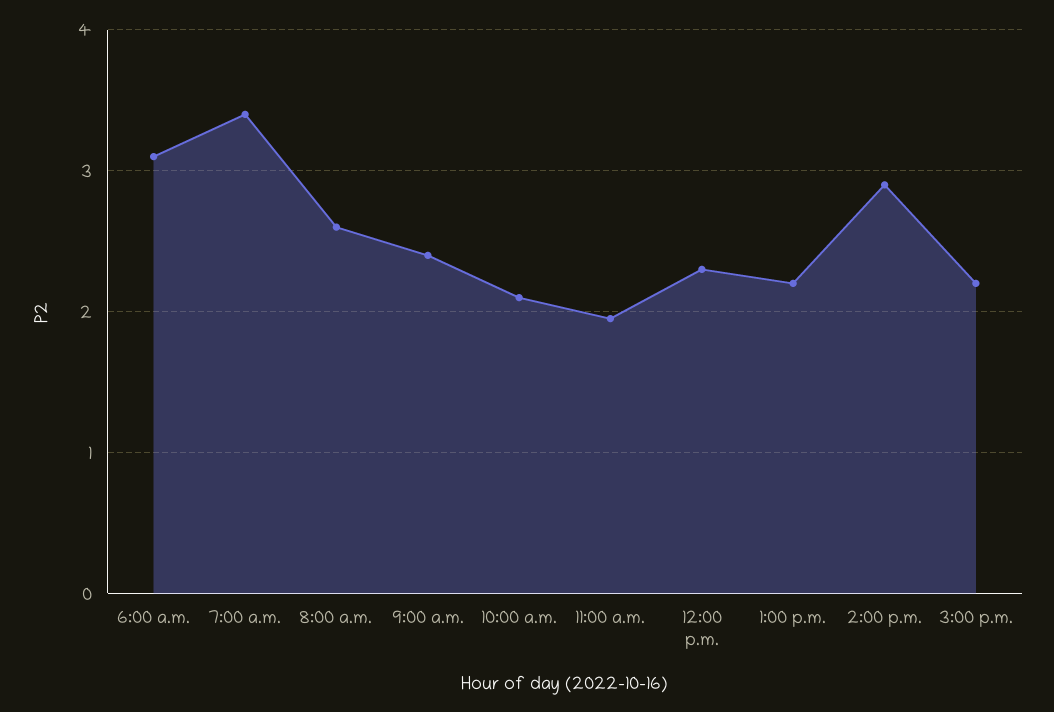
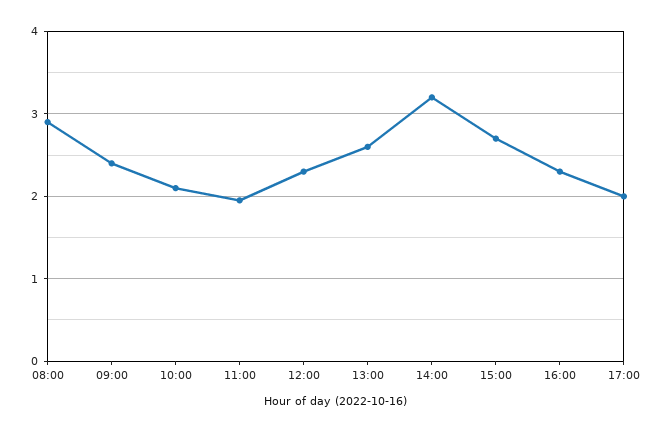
6:00 a.m.: 3.1 -> none
7:00 a.m.: 3.4 -> none
8:00 a.m.: 2.6 -> 2.9
1:00 p.m.: 2.2 -> 2.6
2:00 p.m.: 2.9 -> 3.2
3:00 p.m.: 2.2 -> 2.7
16:00: none -> 2.3
17:00: none -> 2

